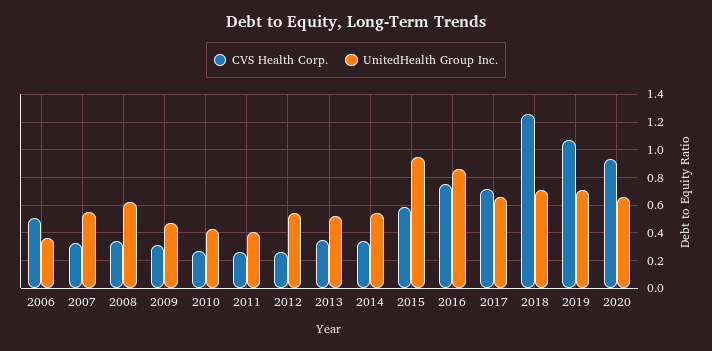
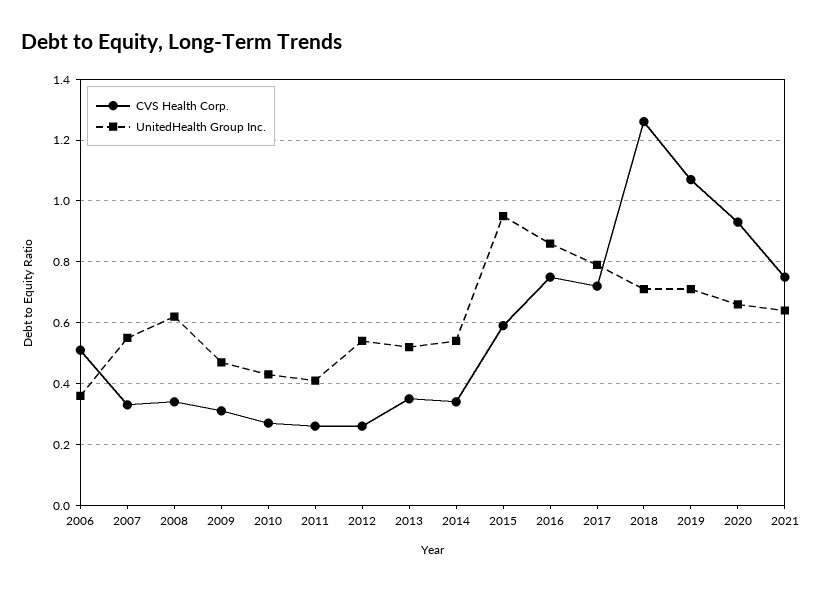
UnitedHealth Group Inc., 2017: 0.65 -> 0.8
CVS Health Corp., 2021: none -> 0.75
UnitedHealth Group Inc., 2021: none -> 0.65

